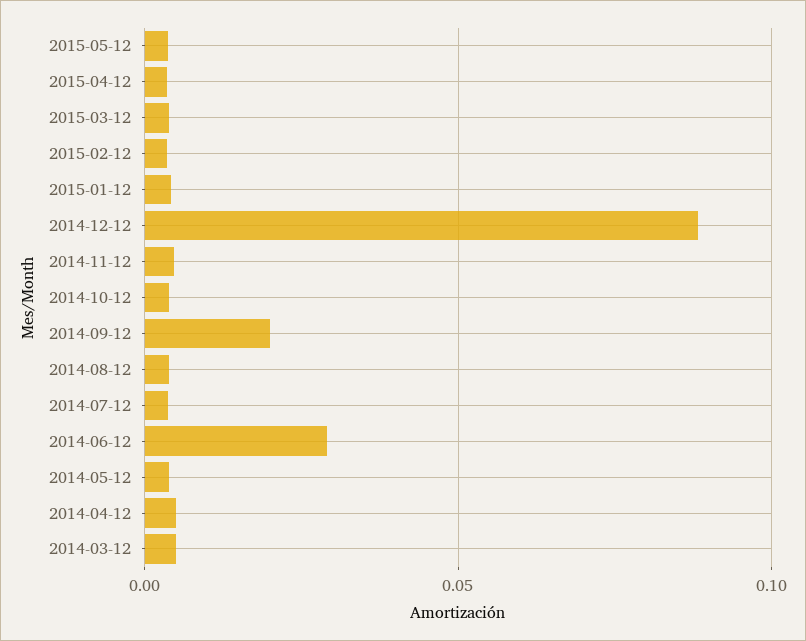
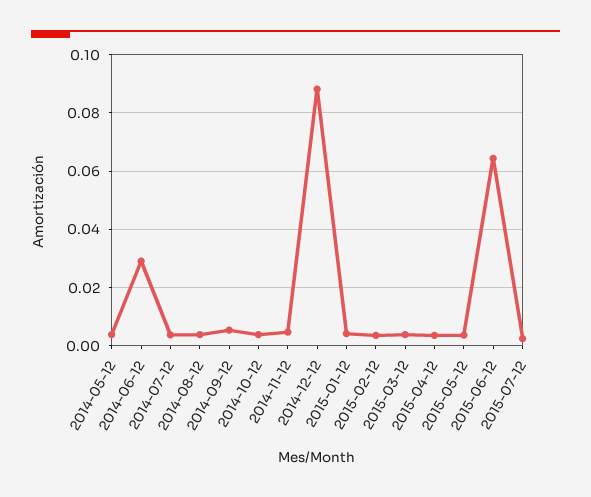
2014-09-12: 0.02 -> 0.005
2014-04-12: 0.005 -> none
2014-03-12: 0.005 -> none
2015-06-12: none -> 0.065
2015-07-12: none -> 0.0025

